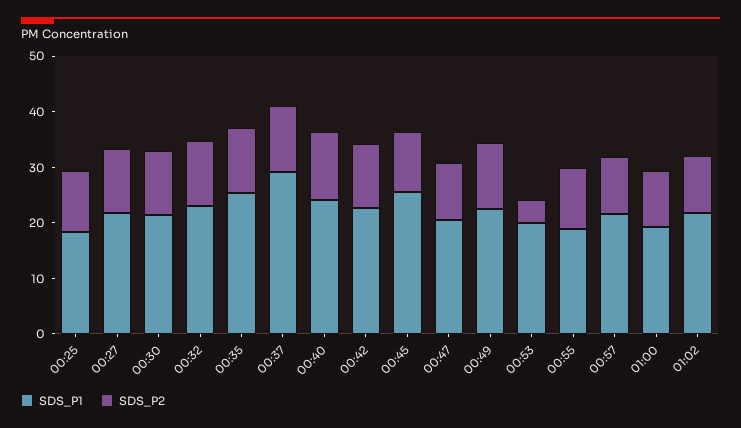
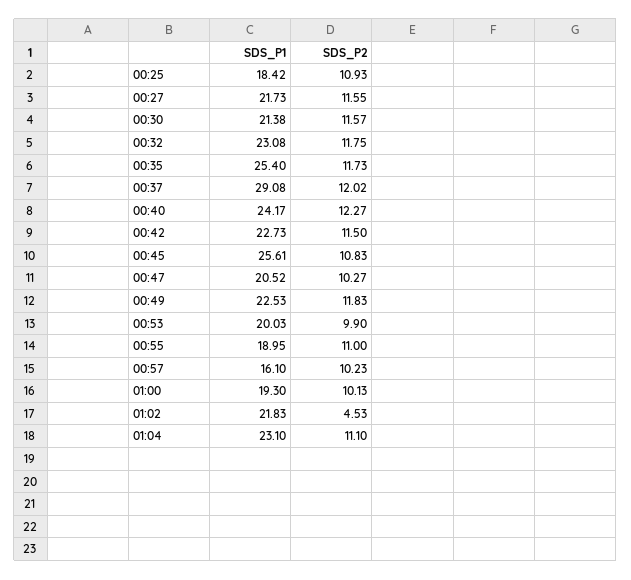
SDS_P2, 00:53: 4 -> 9.9
SDS_P1, 00:57: 22 -> 16.1
SDS_P2, 01:02: 10 -> 4.53
SDS_P1, 01:04: none -> 23.1
SDS_P2, 01:04: none -> 11.1

